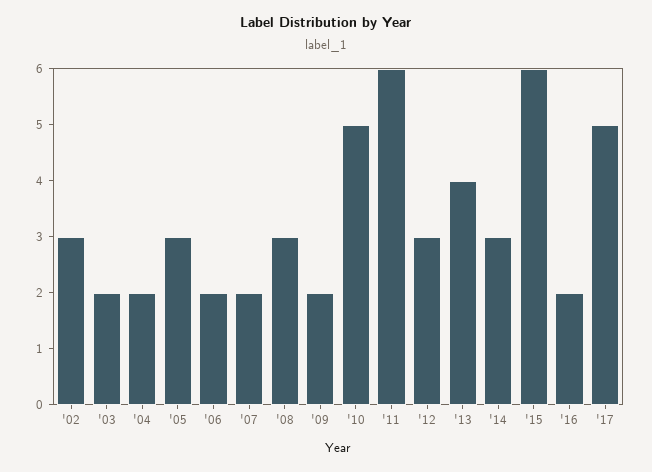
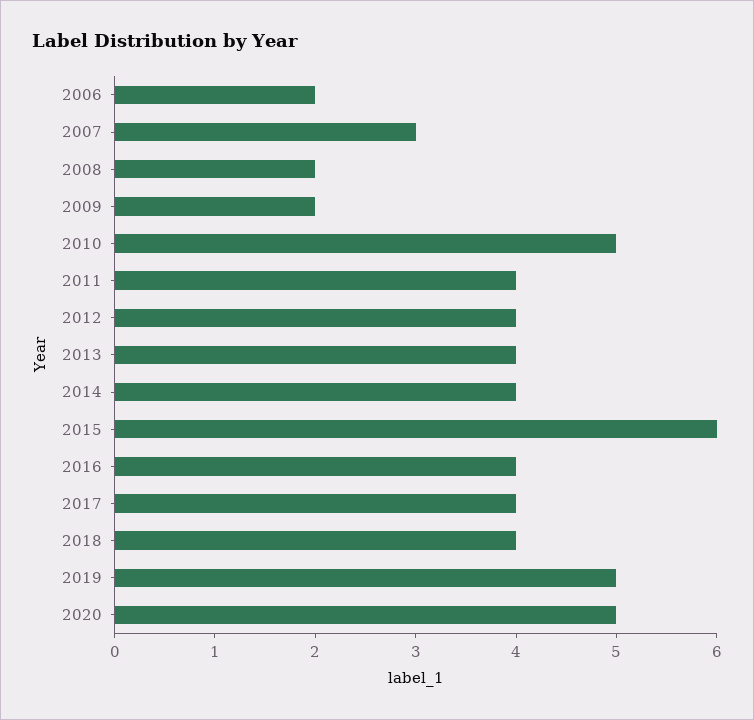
'02: 3 -> none
'03: 2 -> none
'04: 2 -> none
'05: 3 -> none
'07: 2 -> 3
'08: 3 -> 2
'11: 6 -> 4
'12: 3 -> 4
'14: 3 -> 4
'16: 2 -> 4
'17: 5 -> 4
2018: none -> 4
2019: none -> 5
2020: none -> 5

